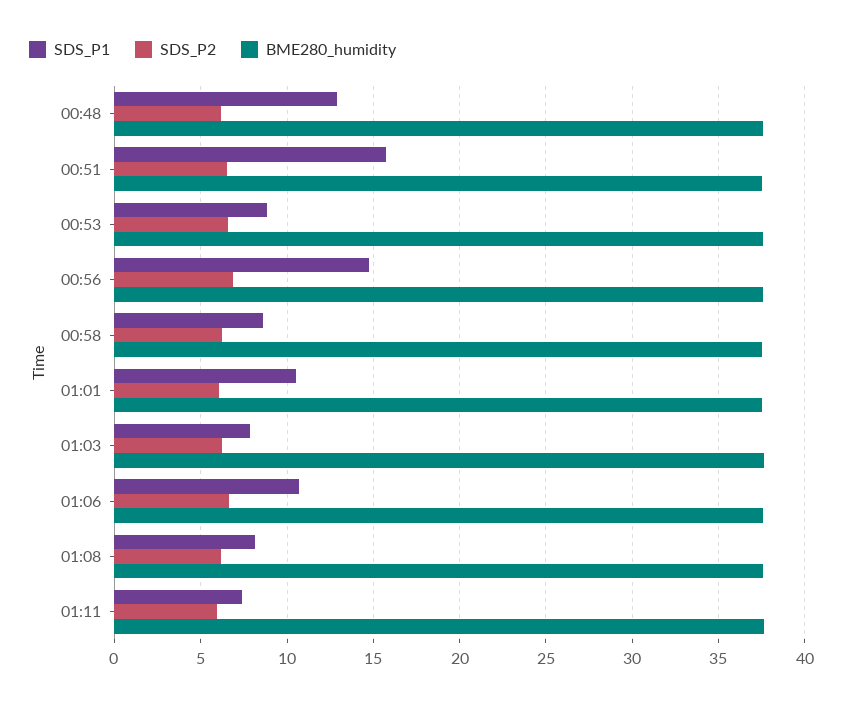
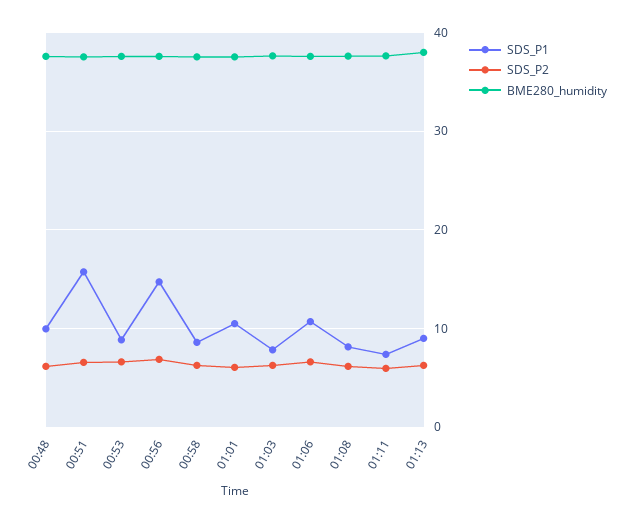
SDS_P1, 00:48: 13 -> 10
SDS_P1, 01:13: none -> 9
SDS_P2, 01:13: none -> 6
BME280_humidity, 01:13: none -> 38

